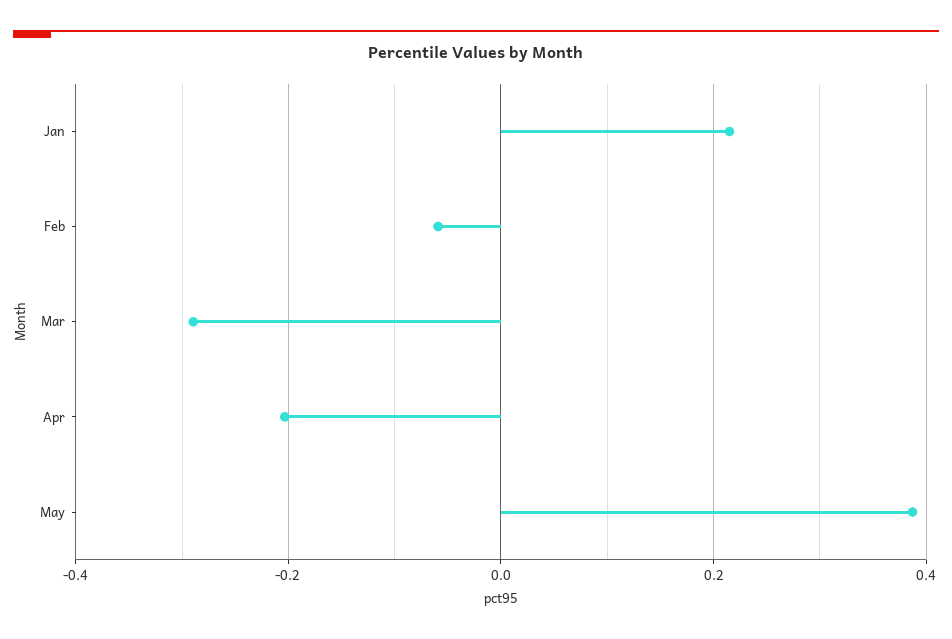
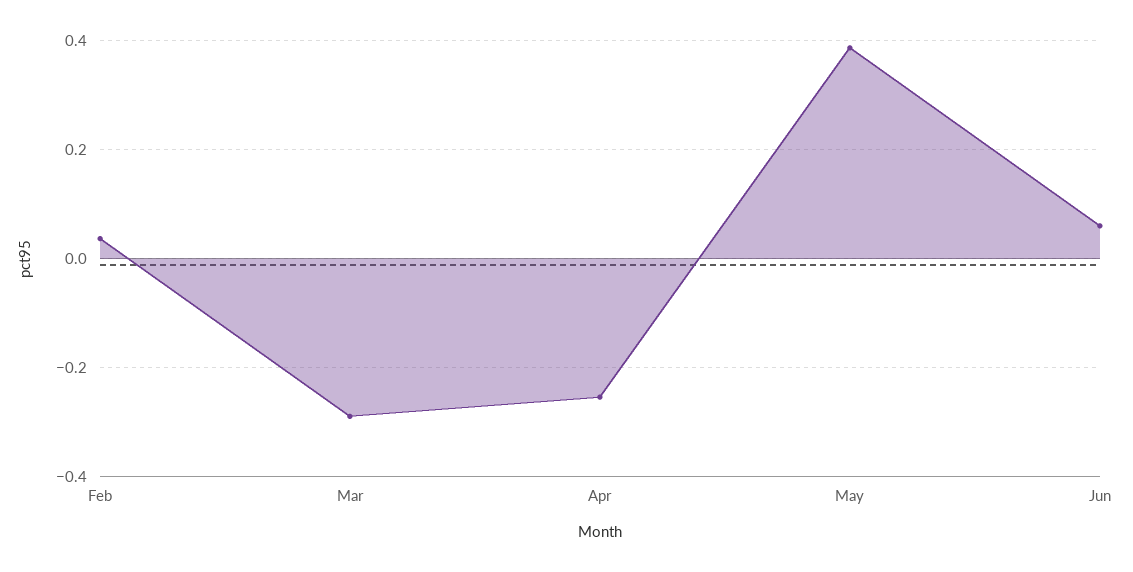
Jan: 0.22 -> none
Feb: -0.06 -> 0.04
Apr: -0.2 -> -0.26
Jun: none -> 0.06

